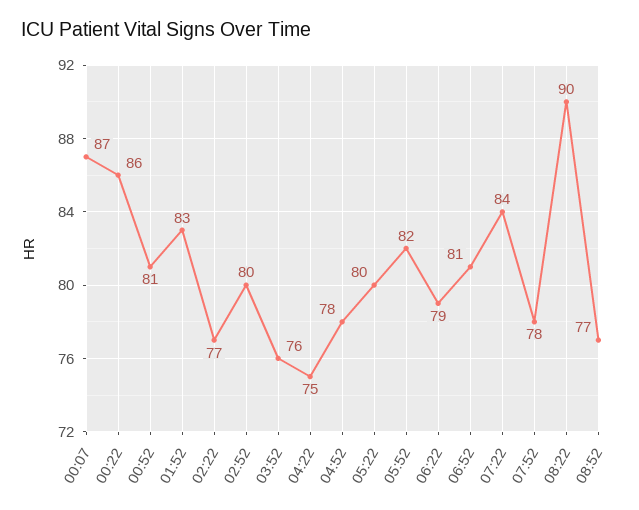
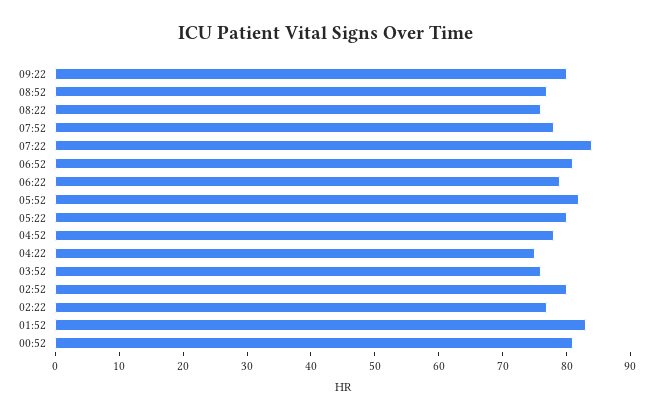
00:07: 87 -> none
00:22: 86 -> none
08:22: 90 -> 75
09:22: none -> 80

